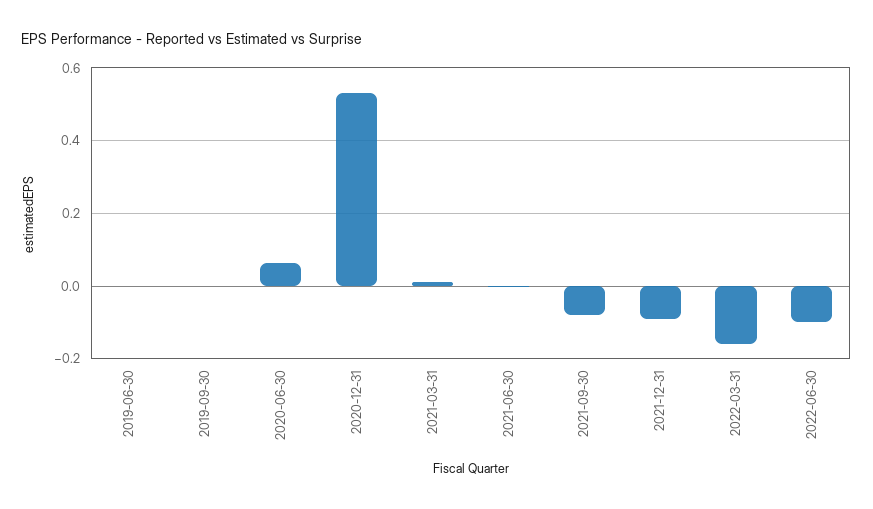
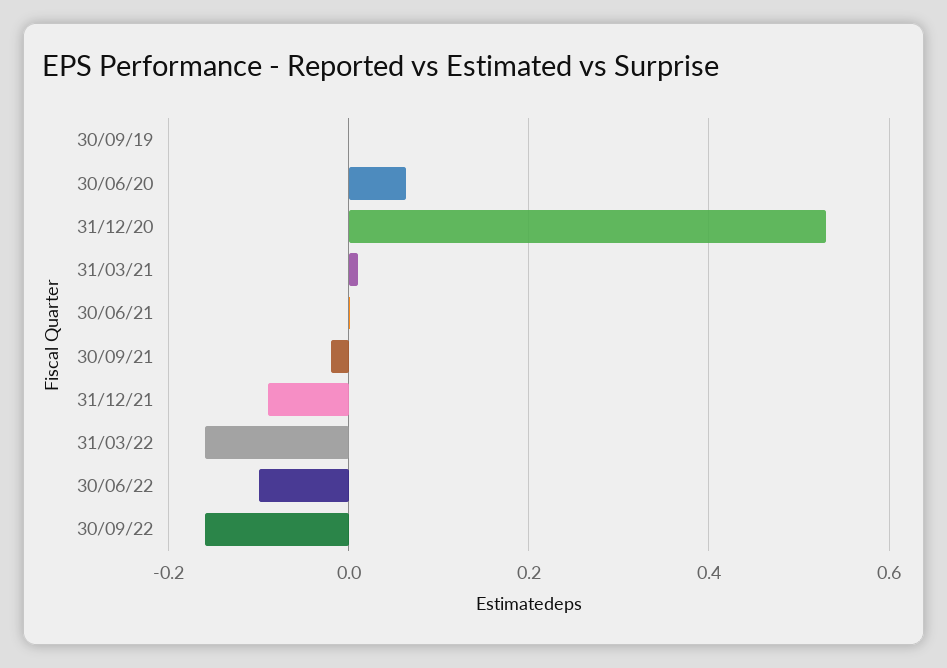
2019-06-30: 0 -> none
2021-09-30: -0.08 -> -0.02
30/09/22: none -> -0.16

